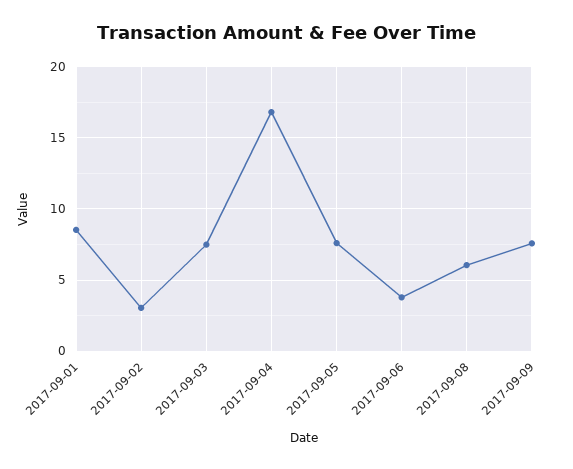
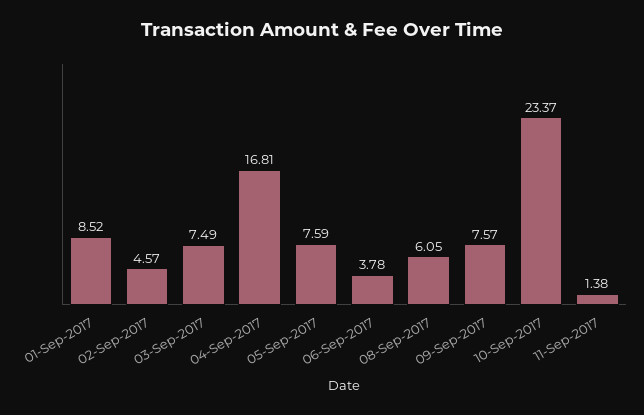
2017-09-02: 3 -> 4.57
10-Sep-2017: none -> 23.37
11-Sep-2017: none -> 1.38

